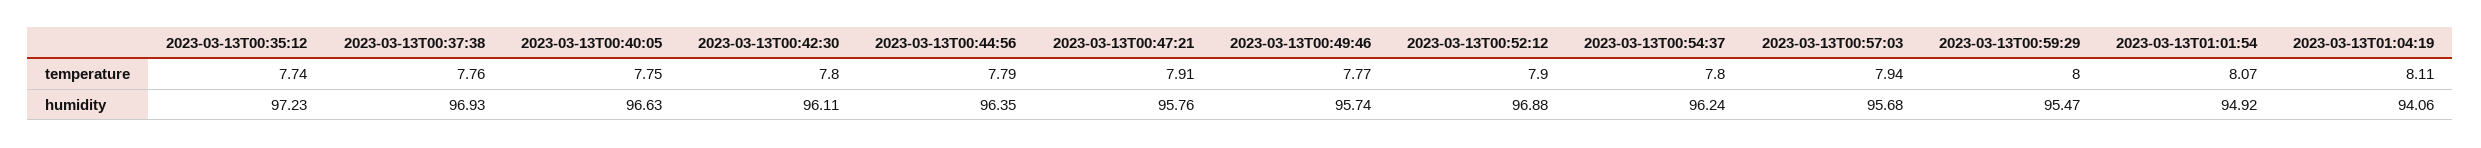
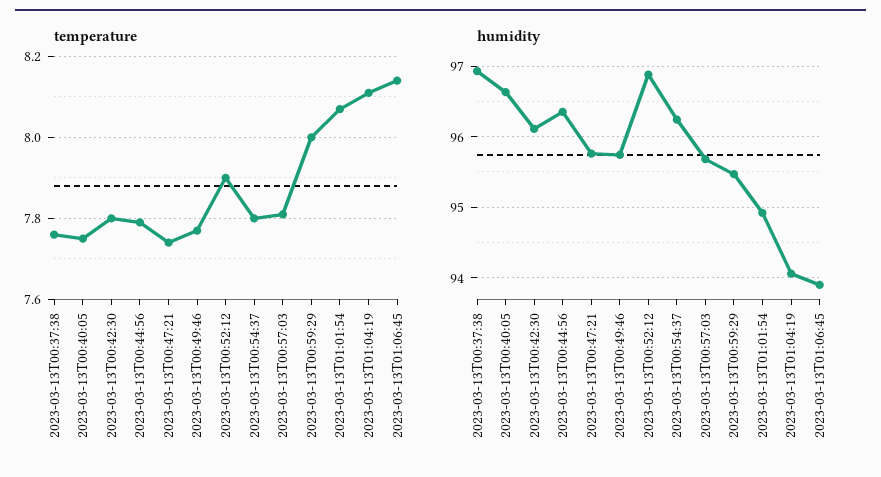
temperature, 2023-03-13T00:35:12: 7.74 -> none
temperature, 2023-03-13T00:47:21: 7.91 -> 7.75
temperature, 2023-03-13T00:57:03: 7.94 -> 7.8
humidity, 2023-03-13T00:35:12: 97.23 -> none
temperature, 2023-03-13T01:06:45: none -> 8.15
humidity, 2023-03-13T01:06:45: none -> 93.9

